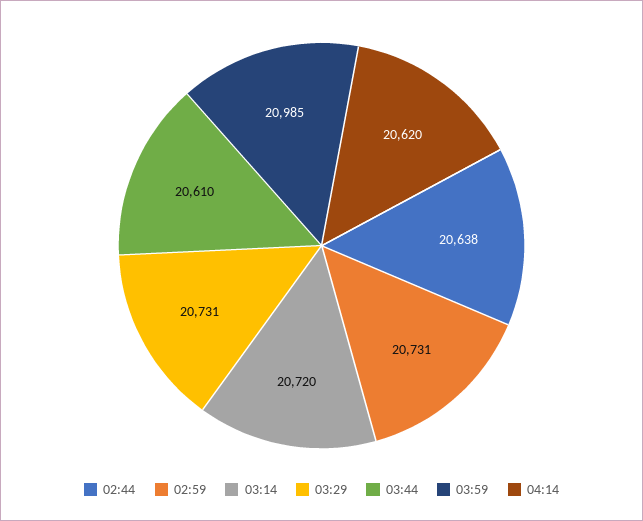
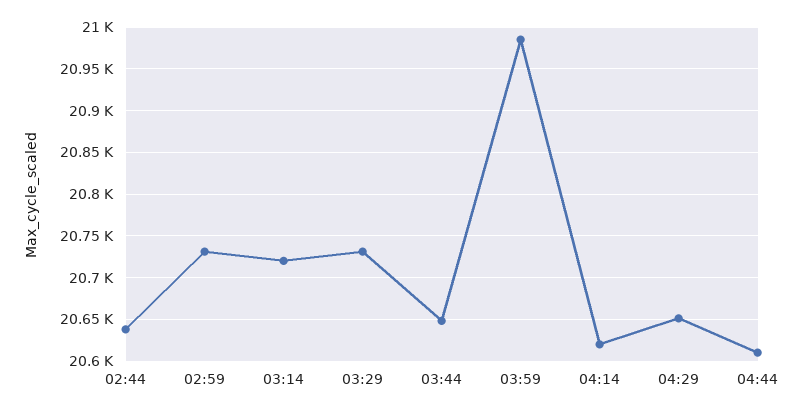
03:44: 20610 -> 20650
04:29: none -> 20650
04:44: none -> 20610

